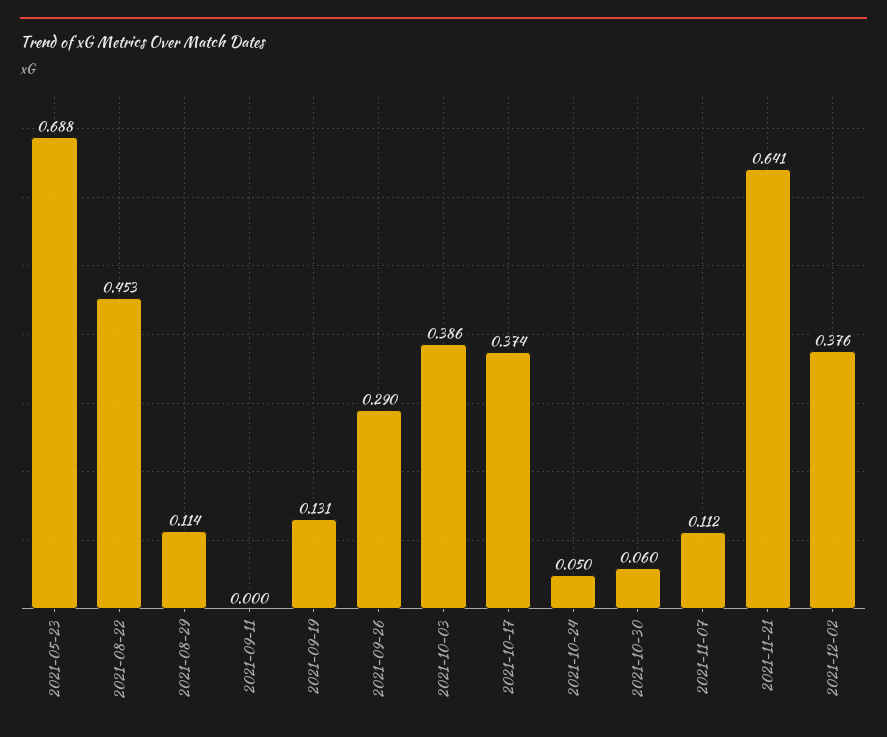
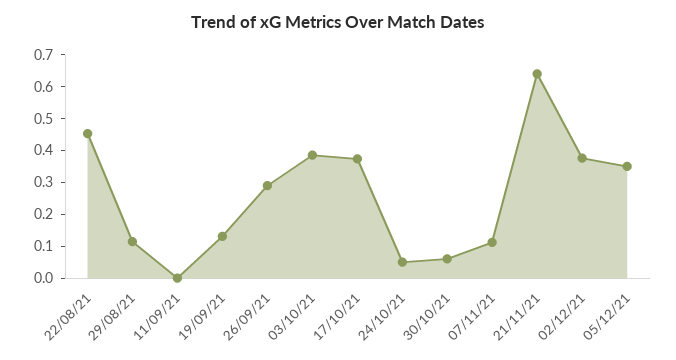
2021-05-23: 0.688 -> none
05/12/21: none -> 0.35

